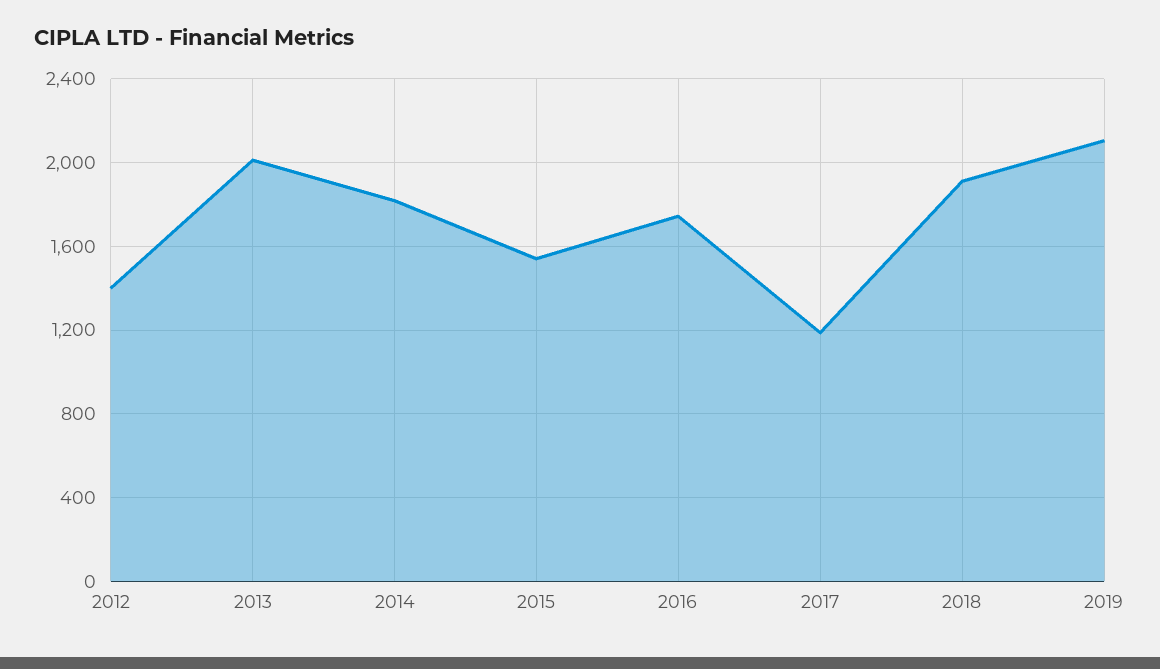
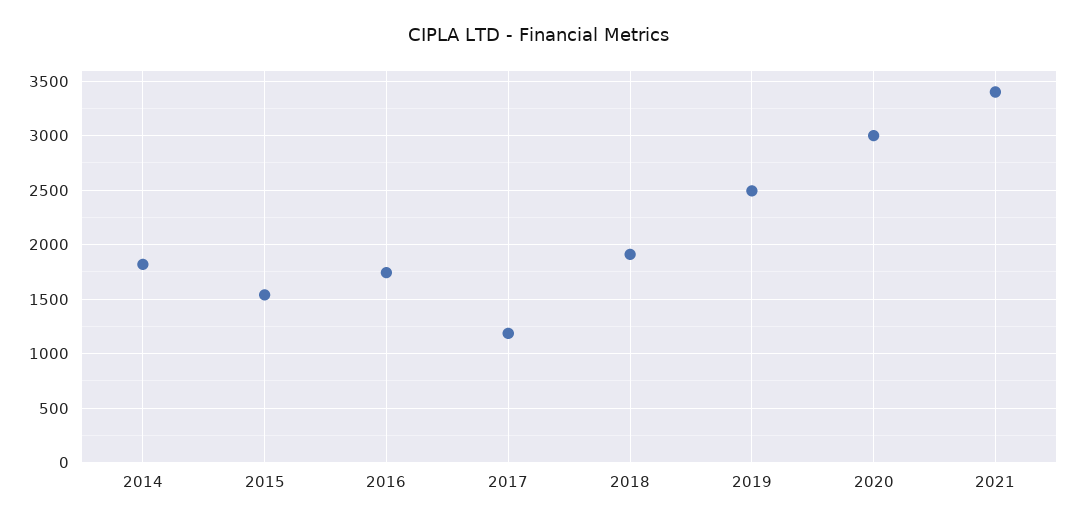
2012: 1400 -> none
2013: 2000 -> none
2019: 2100 -> 2500
2020: none -> 3000
2021: none -> 3400

